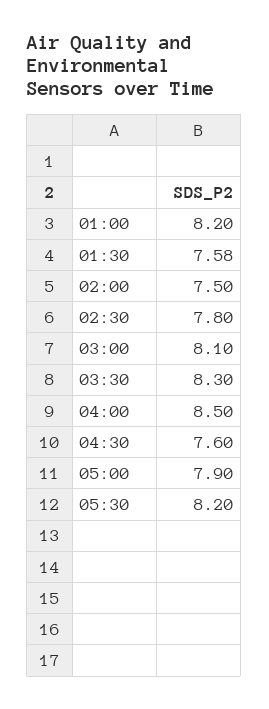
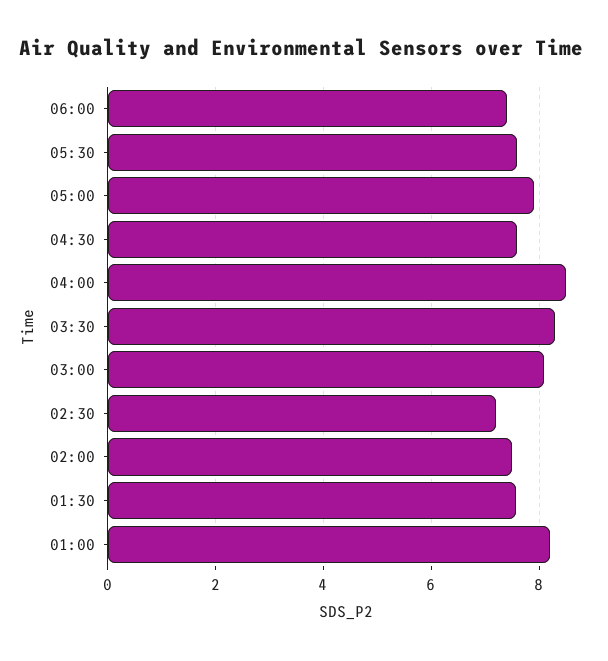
02:30: 7.8 -> 7.2
05:30: 8.2 -> 7.6
06:00: none -> 7.4

